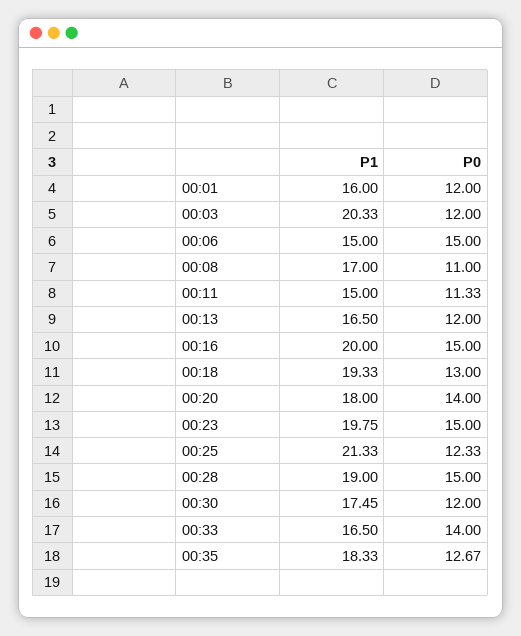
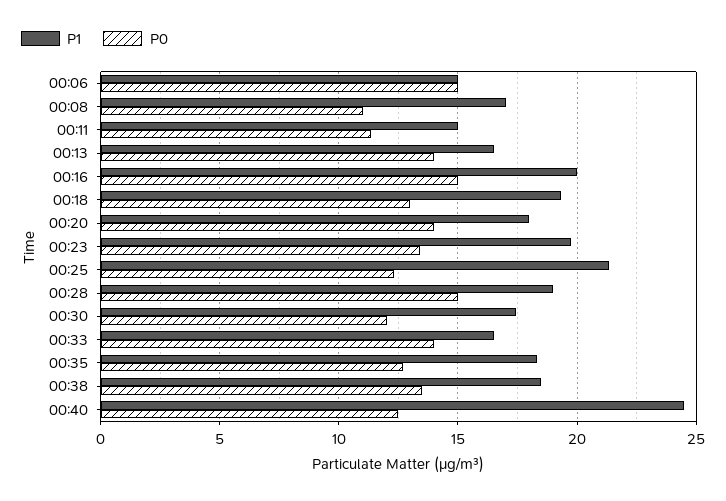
P1, 00:01: 16 -> none
P0, 00:01: 12 -> none
P1, 00:03: 20.33 -> none
P0, 00:03: 12 -> none
P0, 00:13: 12 -> 14
P0, 00:23: 15 -> 13.5
P1, 00:38: none -> 18.5
P0, 00:38: none -> 13.5
P1, 00:40: none -> 24.5
P0, 00:40: none -> 12.5

